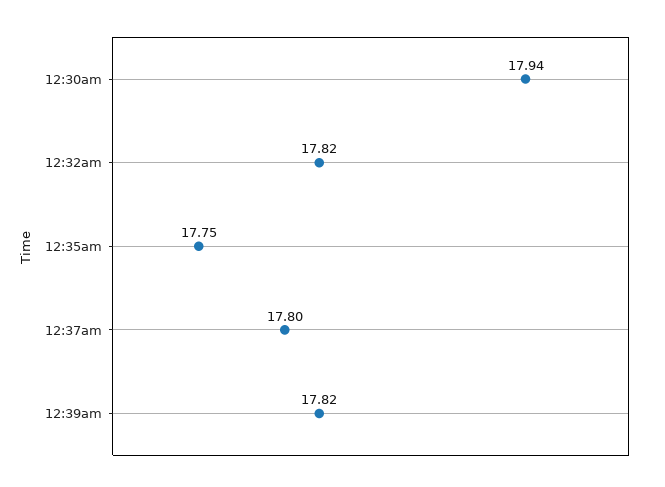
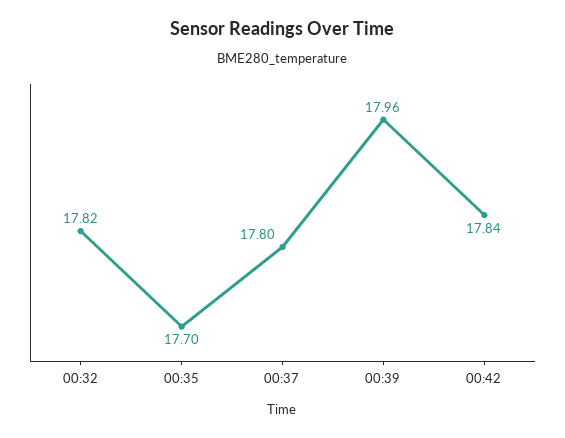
12:30am: 17.94 -> none
12:35am: 17.75 -> 17.7
12:39am: 17.82 -> 17.96
00:42: none -> 17.84

